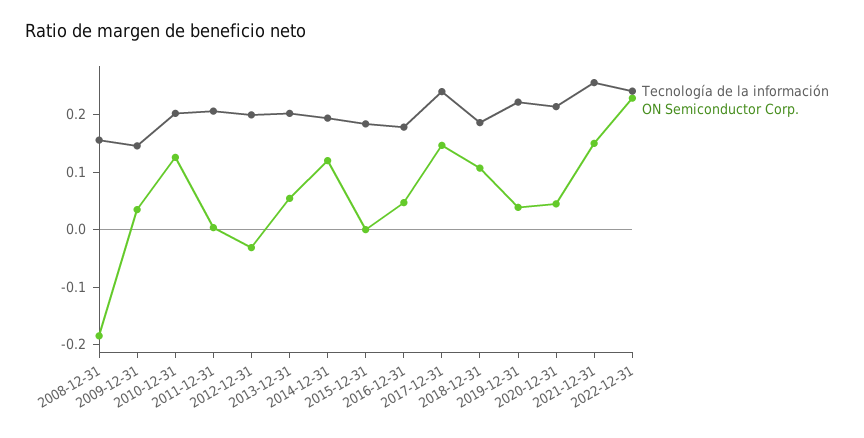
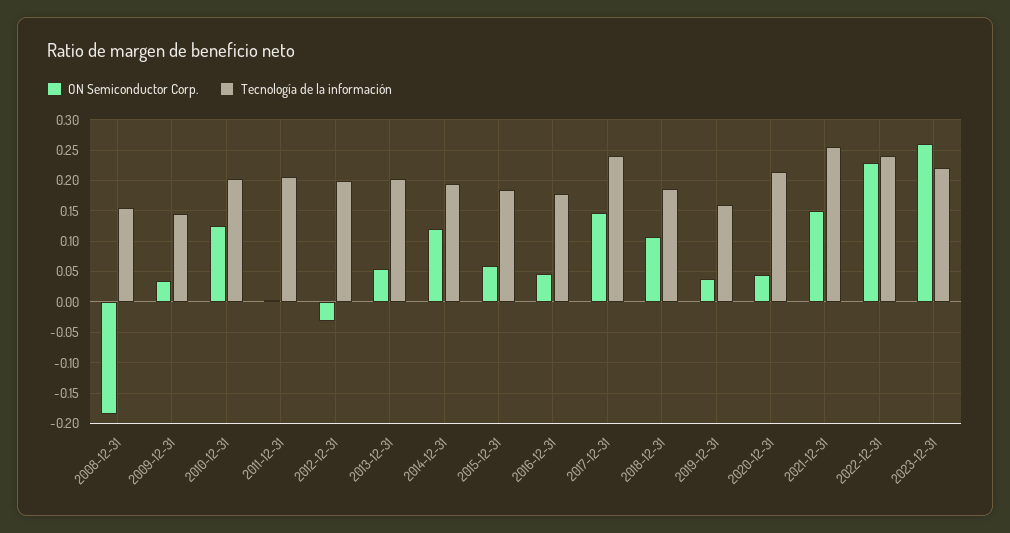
ON Semiconductor Corp., 2015-12-31: 0 -> 0.06
Tecnología de la información, 2019-12-31: 0.22 -> 0.16
ON Semiconductor Corp., 2023-12-31: none -> 0.26
Tecnología de la información, 2023-12-31: none -> 0.22

